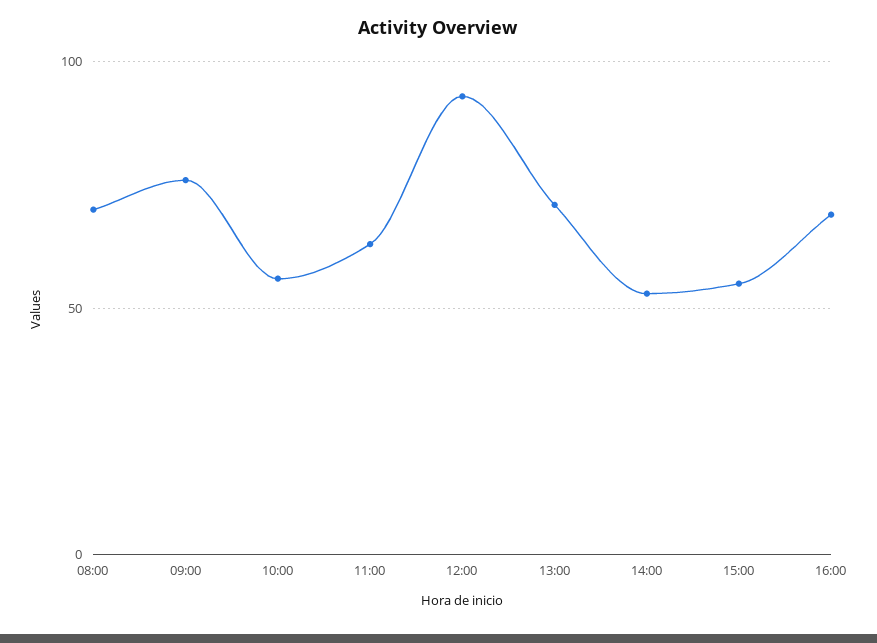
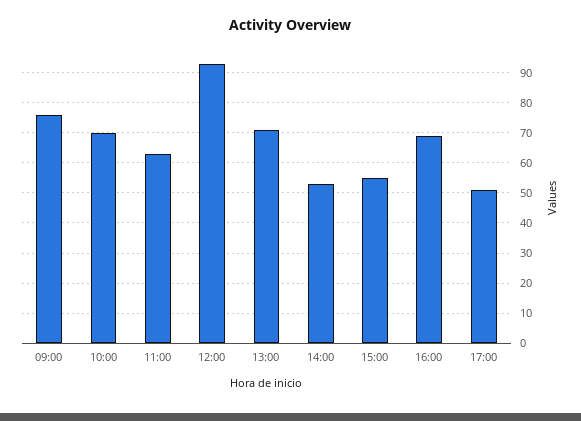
08:00: 70 -> none
10:00: 55 -> 70
17:00: none -> 50

